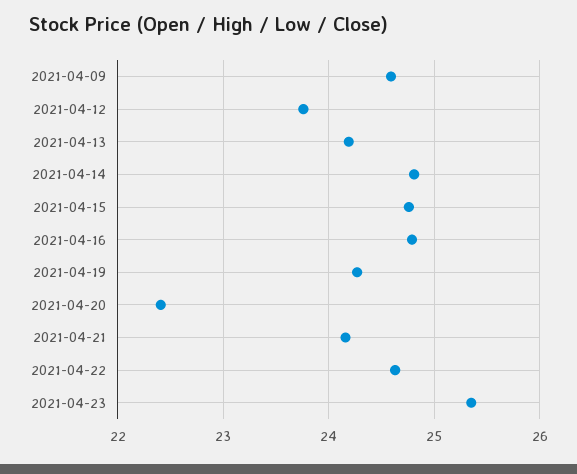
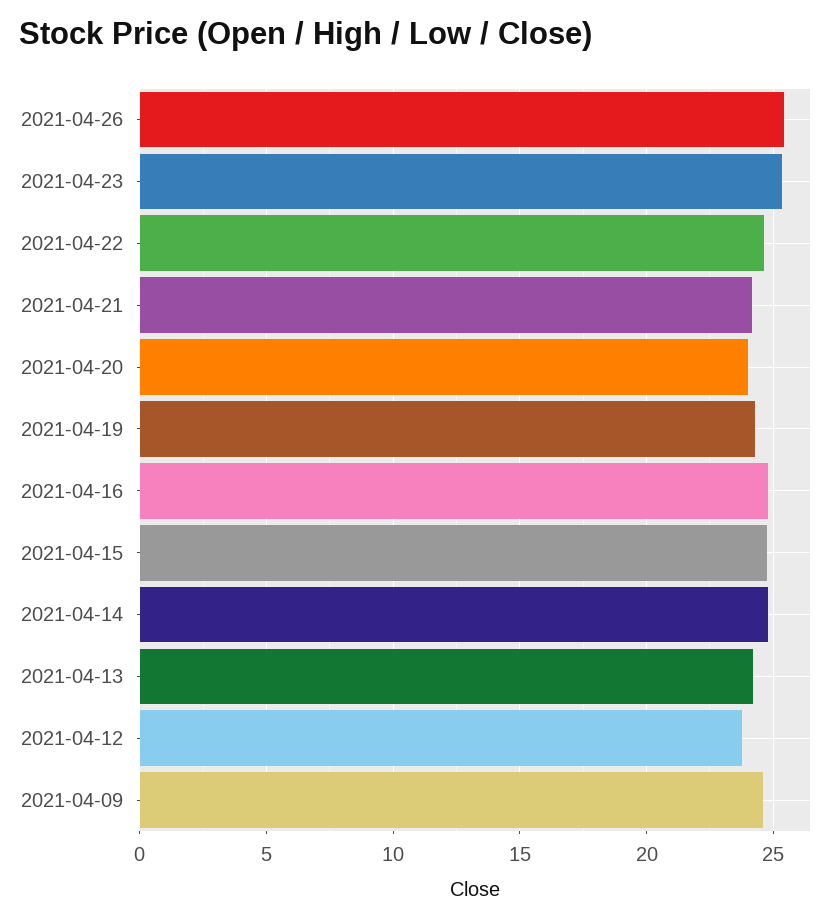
2021-04-20: 22.4 -> 24
2021-04-26: none -> 25.5

